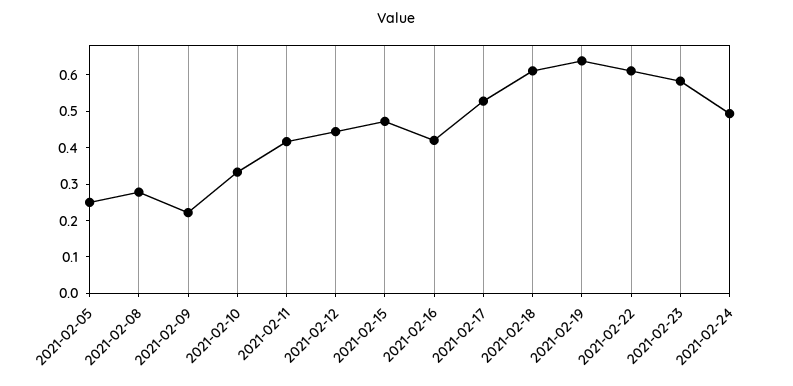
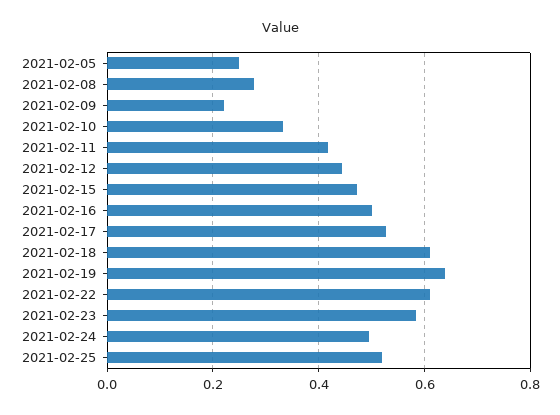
2021-02-16: 0.425 -> 0.5
2021-02-25: none -> 0.52

